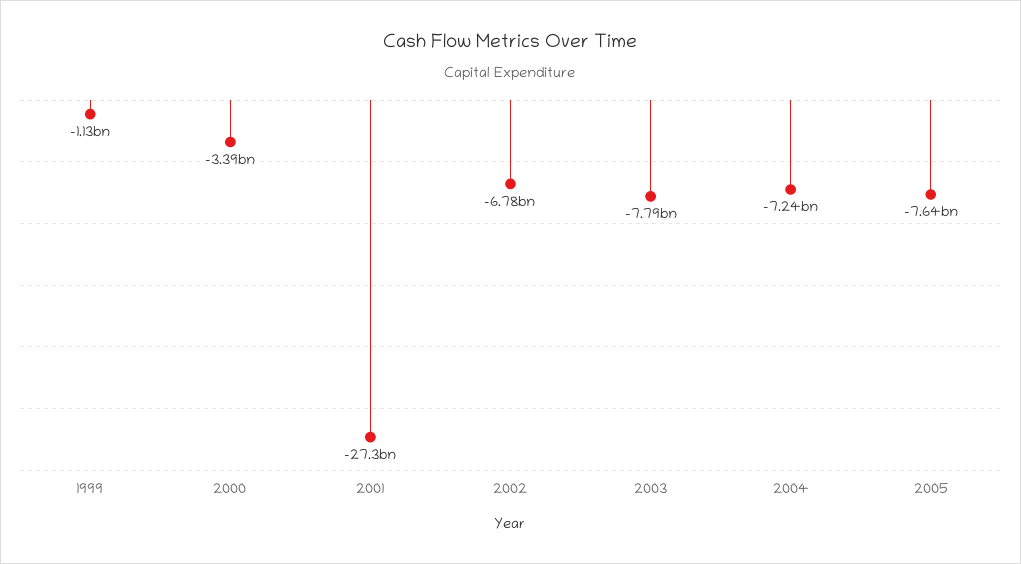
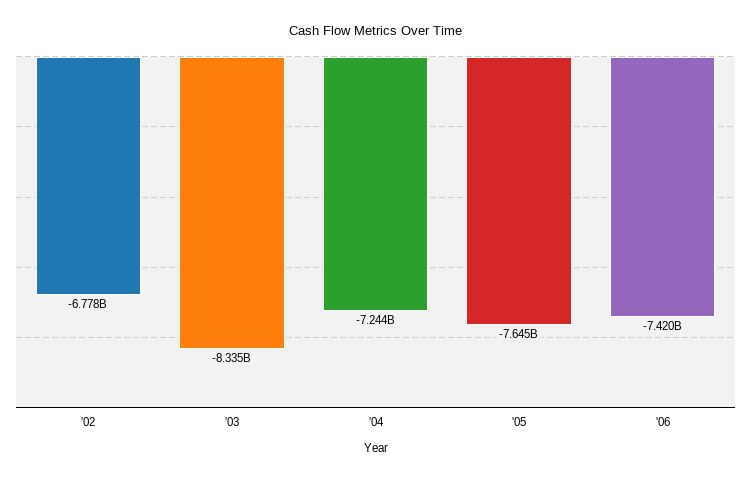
1999: -1130000000 -> none
2000: -3390000000 -> none
2001: -27300000000 -> none
2003: -7790000000 -> -8335000000
'06: none -> -7420000000

